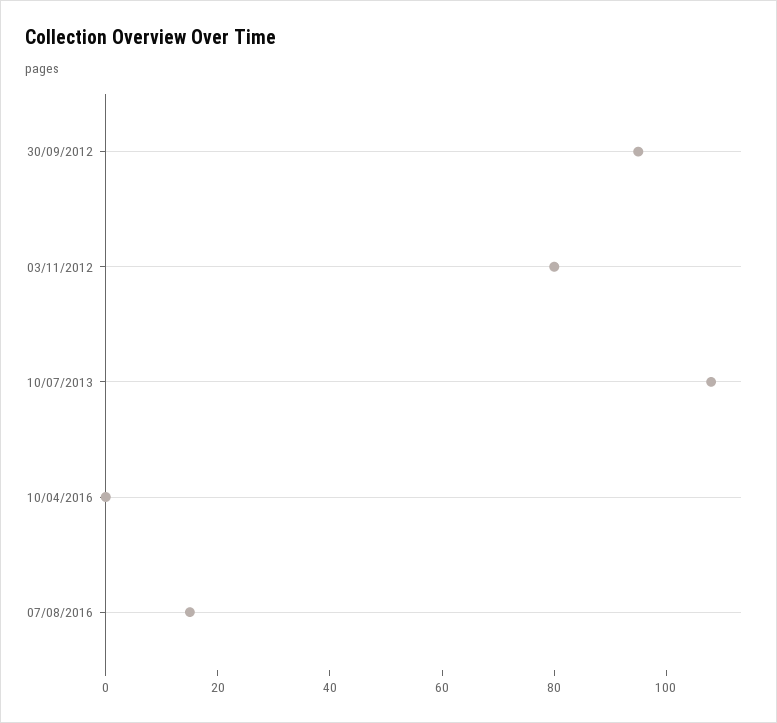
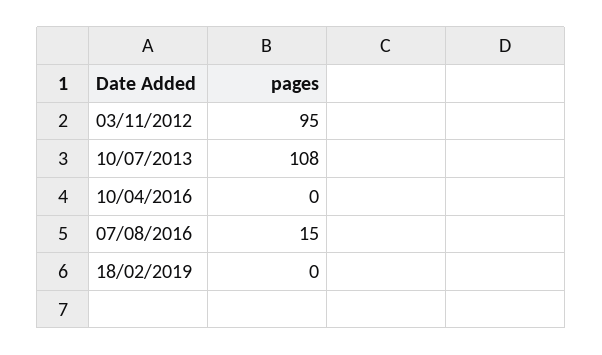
30/09/2012: 95 -> none
03/11/2012: 80 -> 95
18/02/2019: none -> 0

